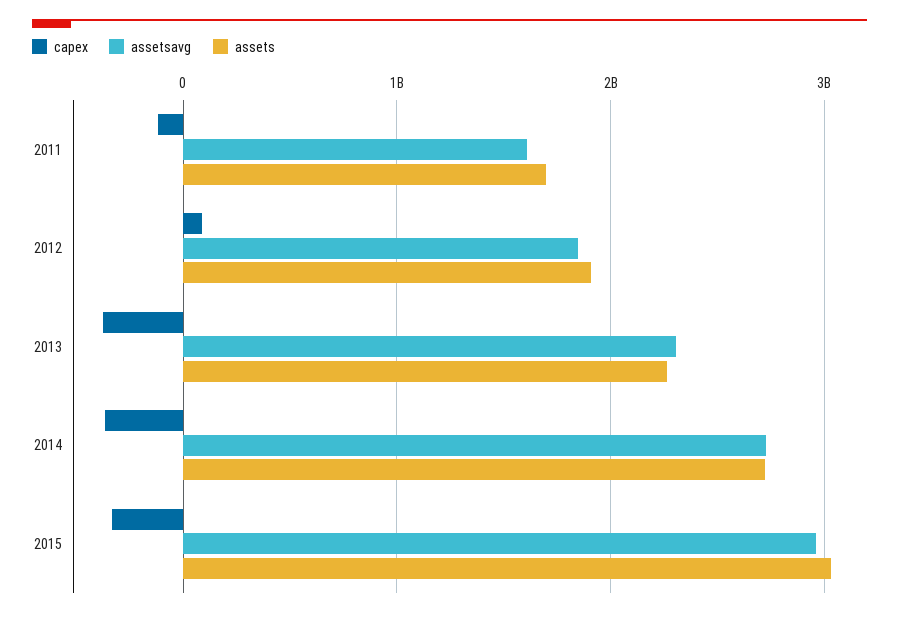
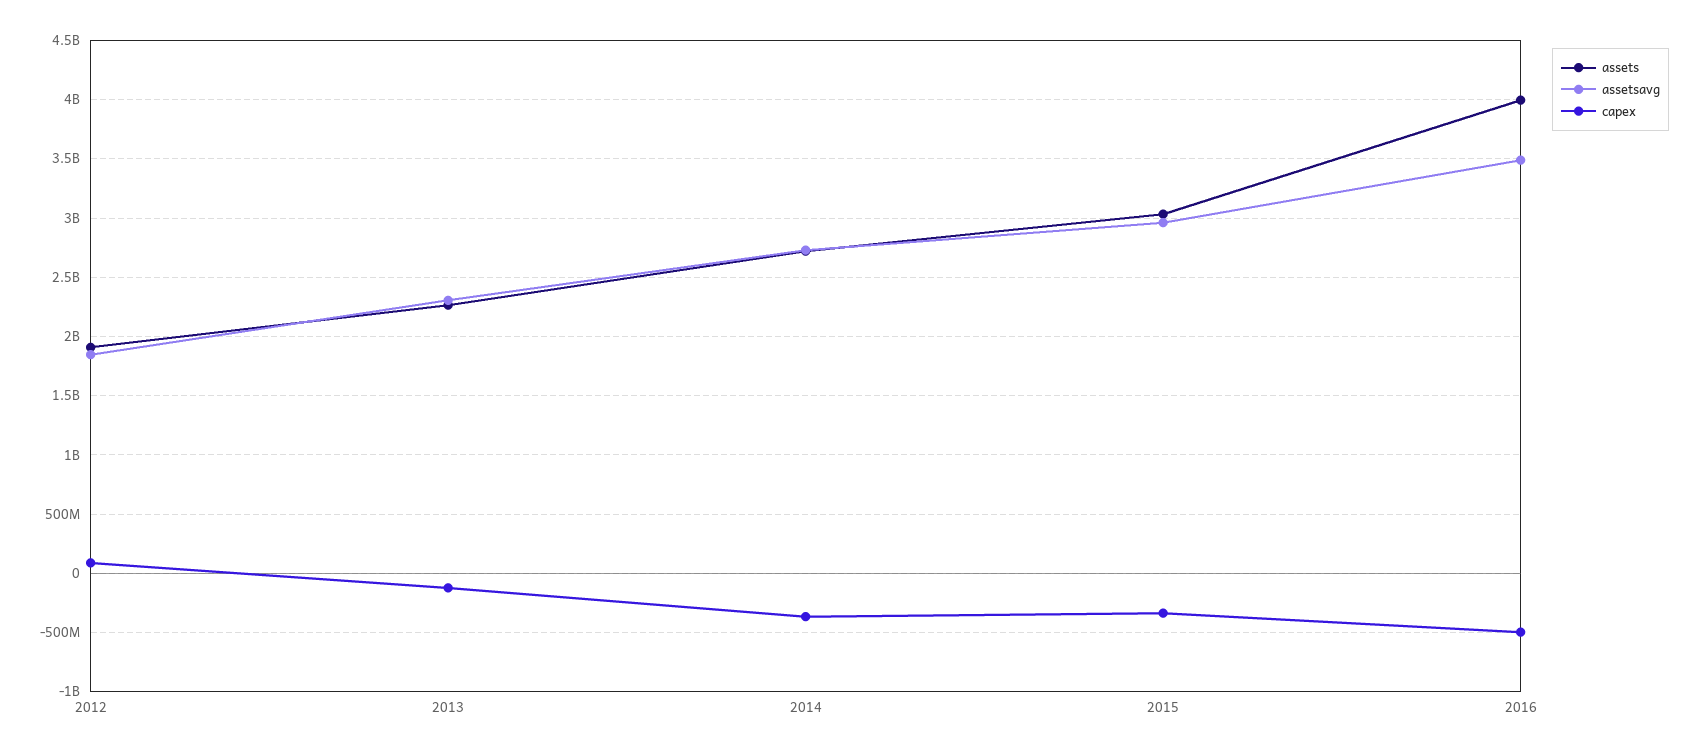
capex, 2011: -100000000 -> none
assetsavg, 2011: 1600000000 -> none
assets, 2011: 1700000000 -> none
capex, 2013: -400000000 -> -100000000
assets, 2016: none -> 4000000000
assetsavg, 2016: none -> 3500000000
capex, 2016: none -> -500000000

